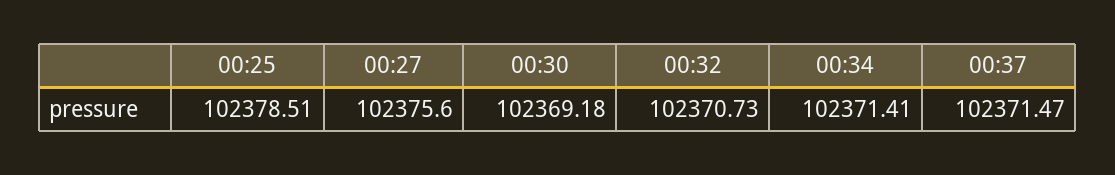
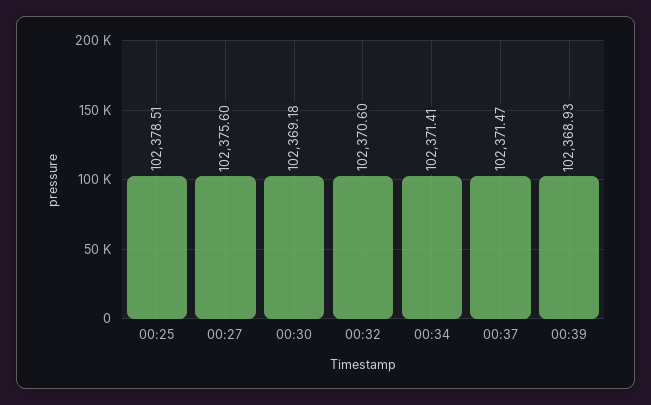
00:32: 102370.73 -> 102370.6
00:39: none -> 102368.93

